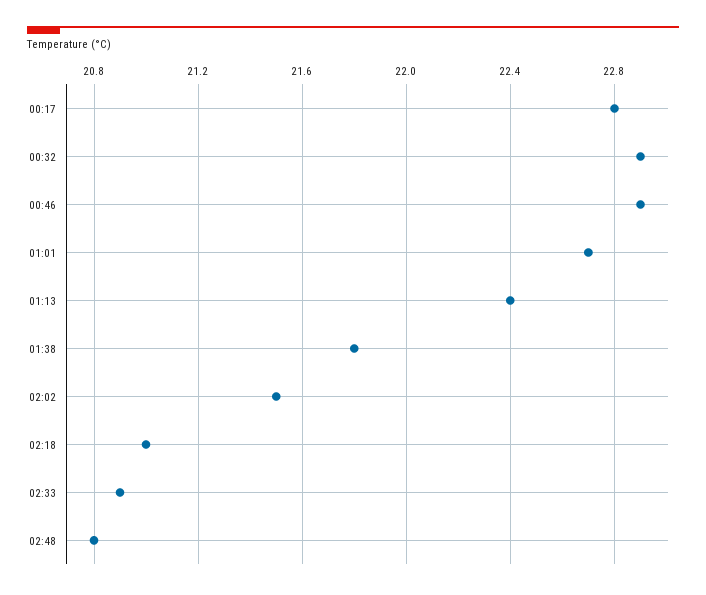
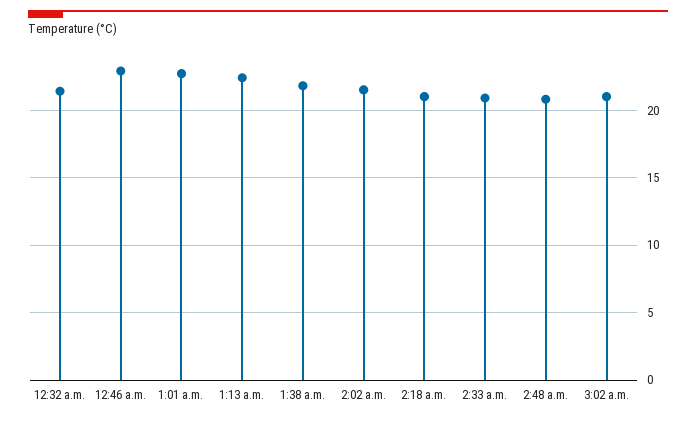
00:17: 22.8 -> none
00:32: 22.9 -> 21.5
3:02 a.m.: none -> 21

